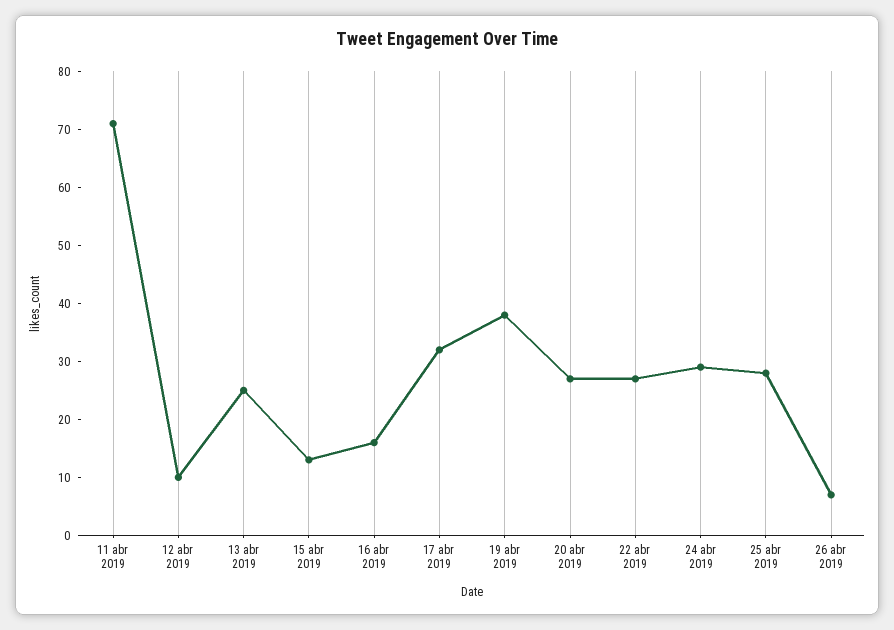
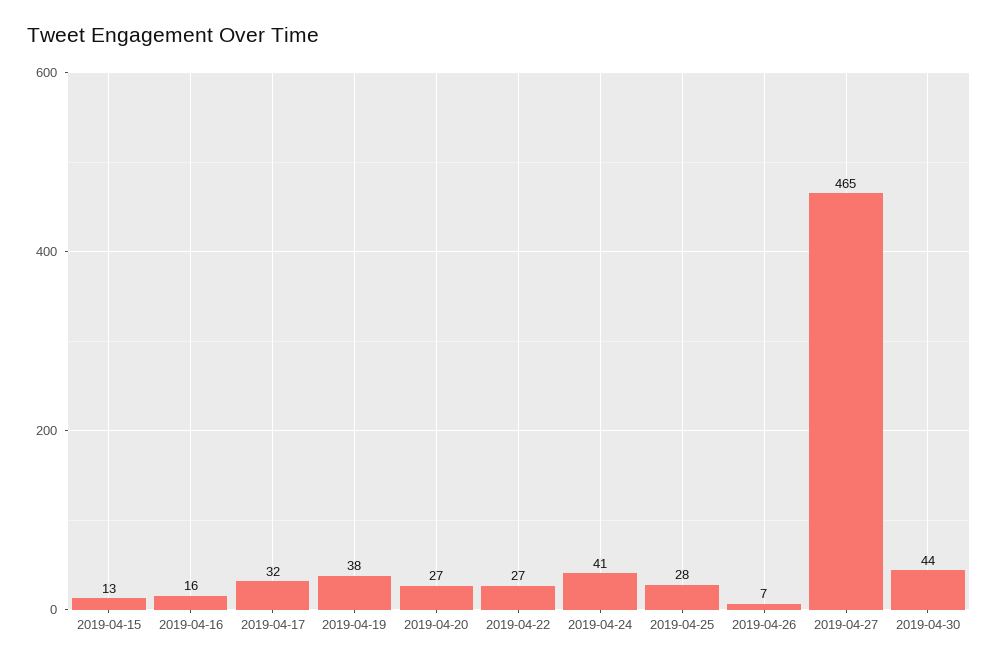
11 abr 2019: 70 -> none
12 abr 2019: 10 -> none
13 abr 2019: 25 -> none
24 abr 2019: 30 -> 41
2019-04-27: none -> 465
2019-04-30: none -> 44

